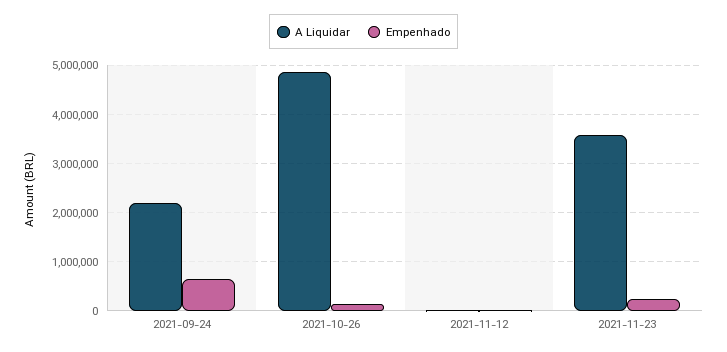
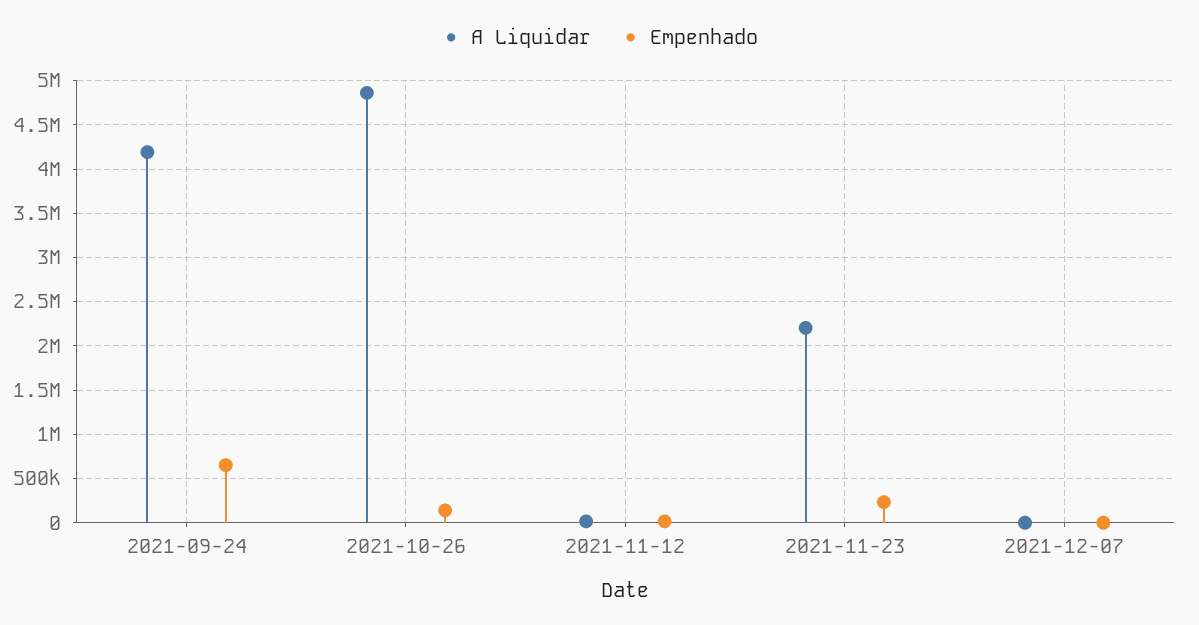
A Liquidar, 2021-09-24: 2200000 -> 4200000
A Liquidar, 2021-11-23: 3600000 -> 2200000
A Liquidar, 2021-12-07: none -> 0
Empenhado, 2021-12-07: none -> 0

